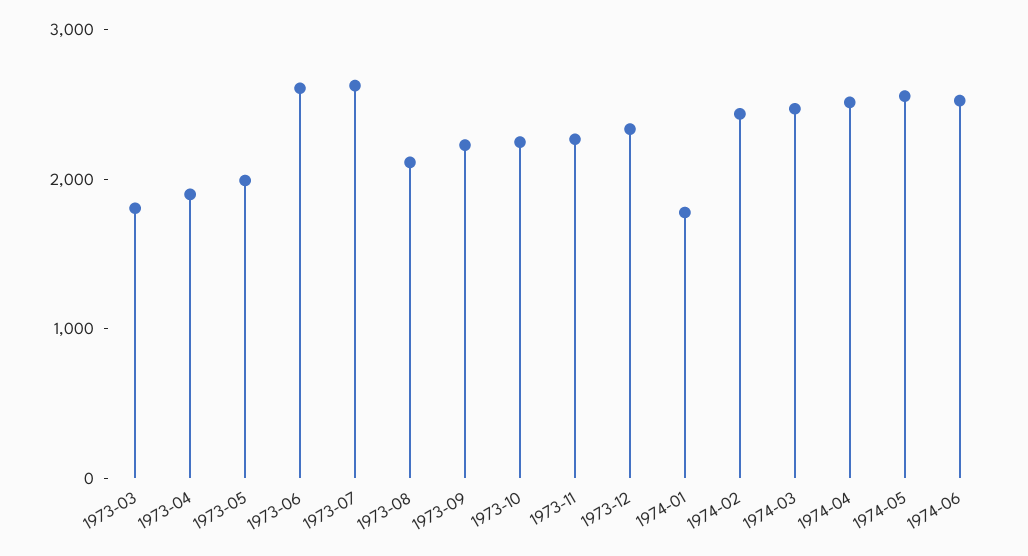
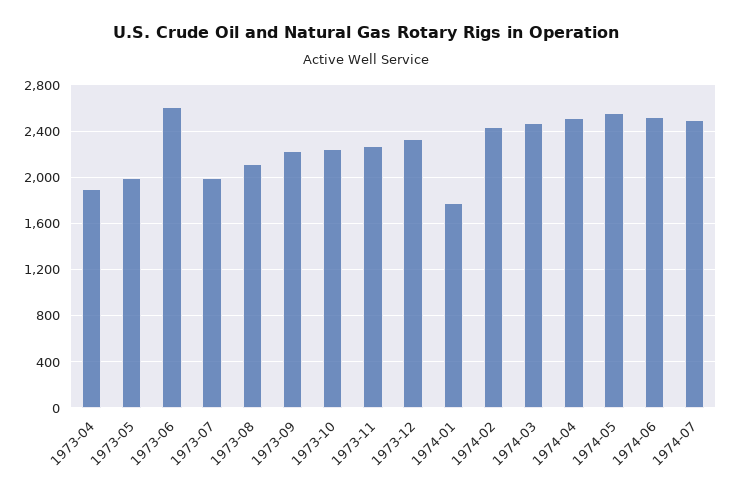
1973-03: 1800 -> none
1973-07: 2600 -> 2000
1974-07: none -> 2500

